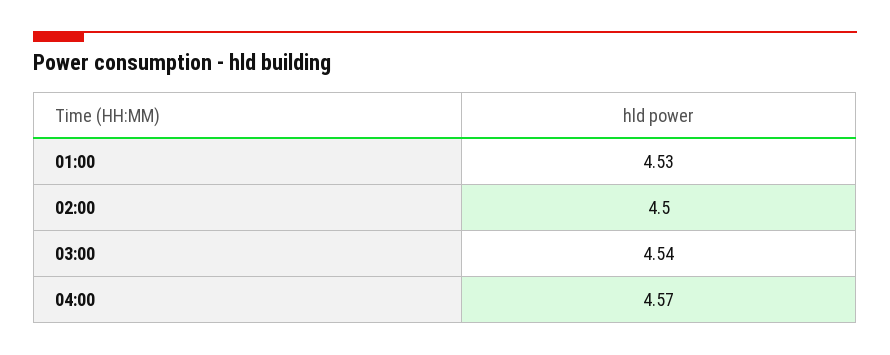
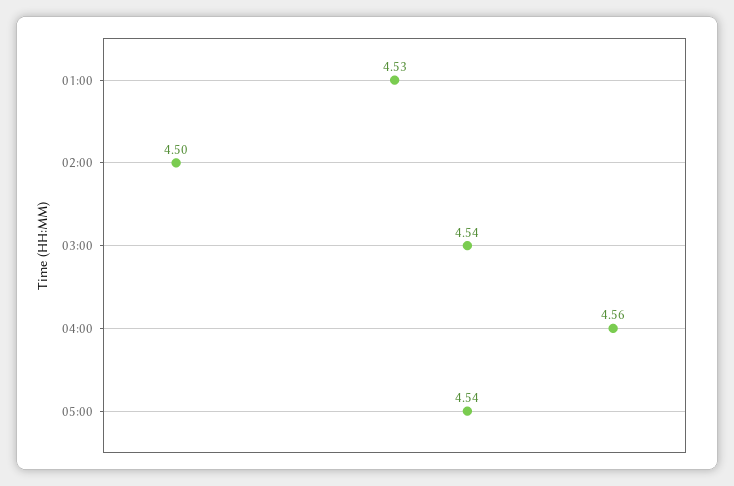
04:00: 4.57 -> 4.56
05:00: none -> 4.54

